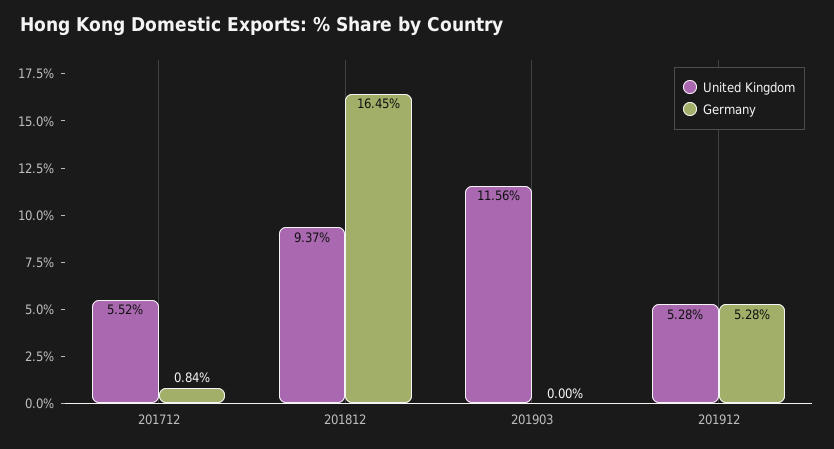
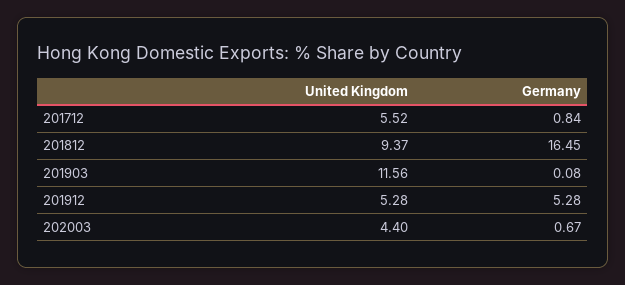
Germany, 201903: 0 -> 0.08
United Kingdom, 202003: none -> 4.4
Germany, 202003: none -> 0.67

